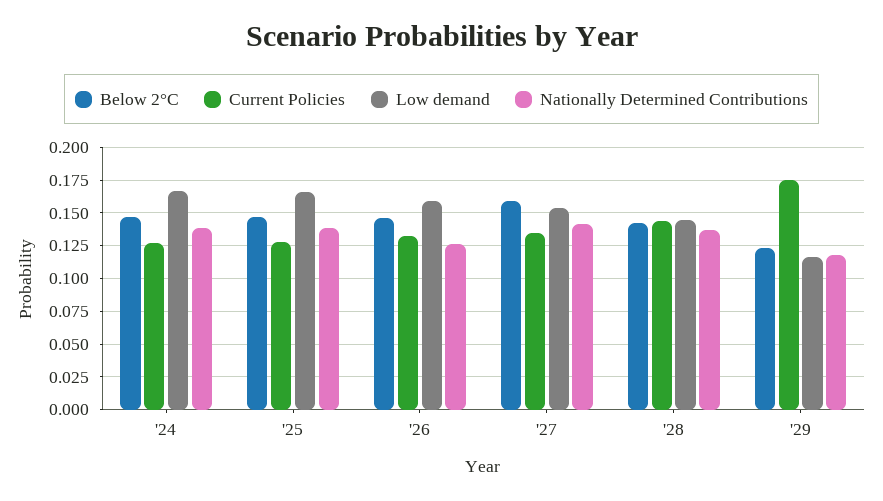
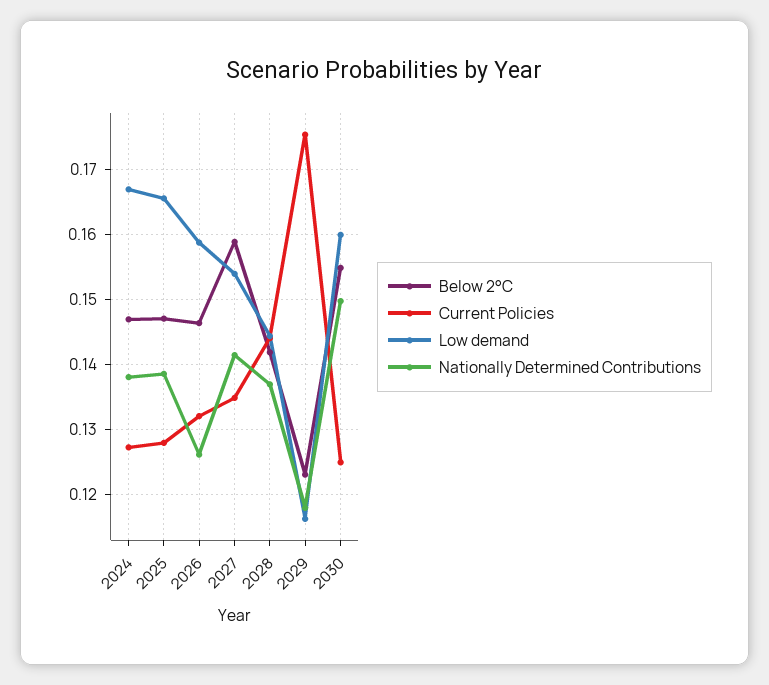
Below 2°C, 2030: none -> 0.155
Current Policies, 2030: none -> 0.125
Low demand, 2030: none -> 0.16
Nationally Determined Contributions, 2030: none -> 0.15

